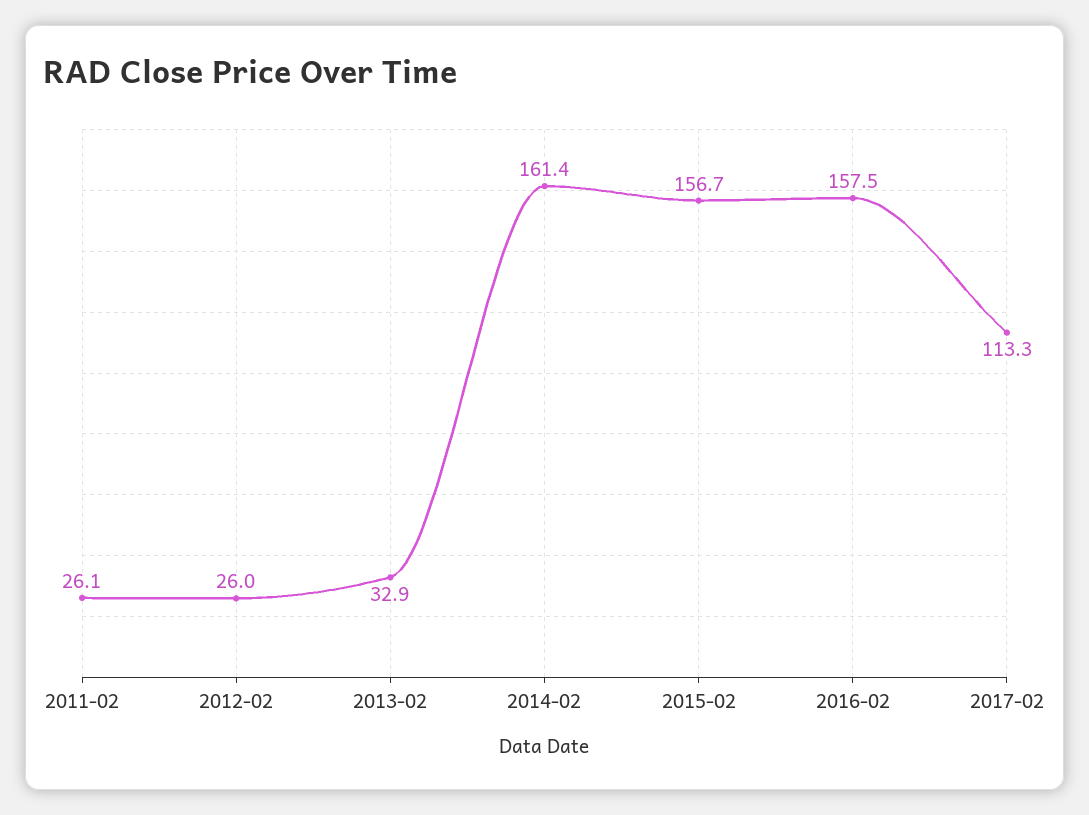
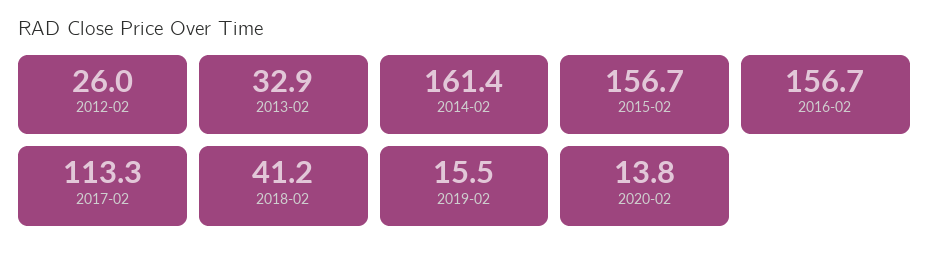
2011-02: 26.1 -> none
2016-02: 157.5 -> 156.7
2018-02: none -> 41.2
2019-02: none -> 15.5
2020-02: none -> 13.8

